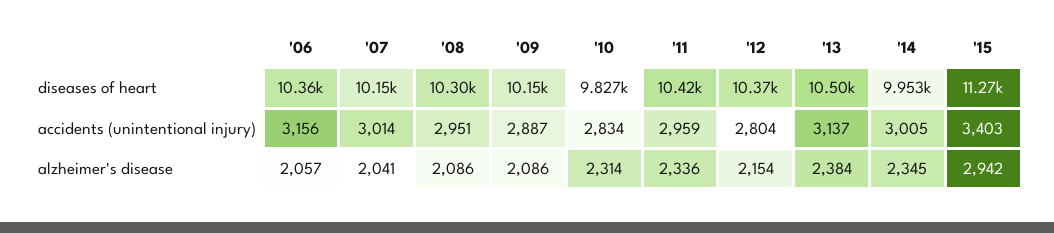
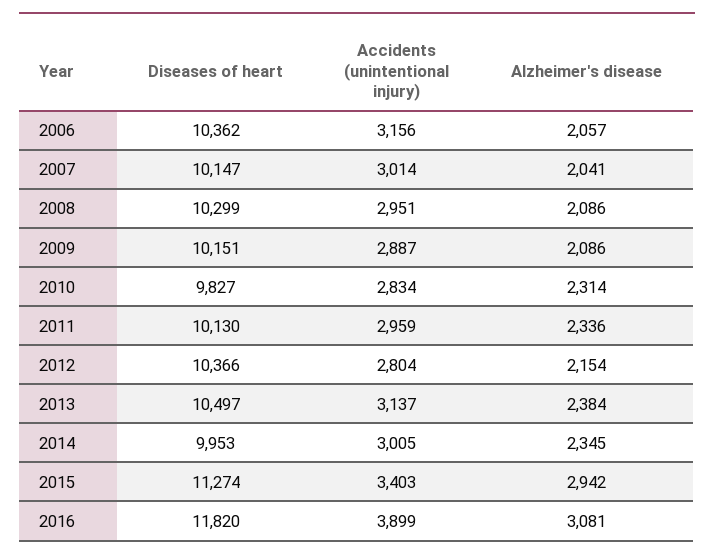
'11, diseases of heart: 10420 -> 10130
2016, diseases of heart: none -> 11820
2016, accidents (unintentional injury): none -> 3899
2016, alzheimer's disease: none -> 3081

